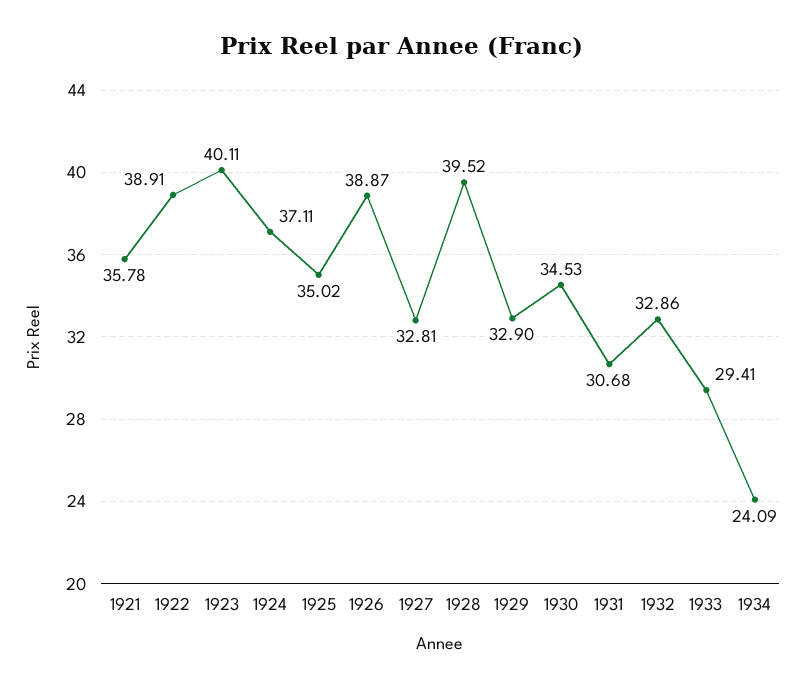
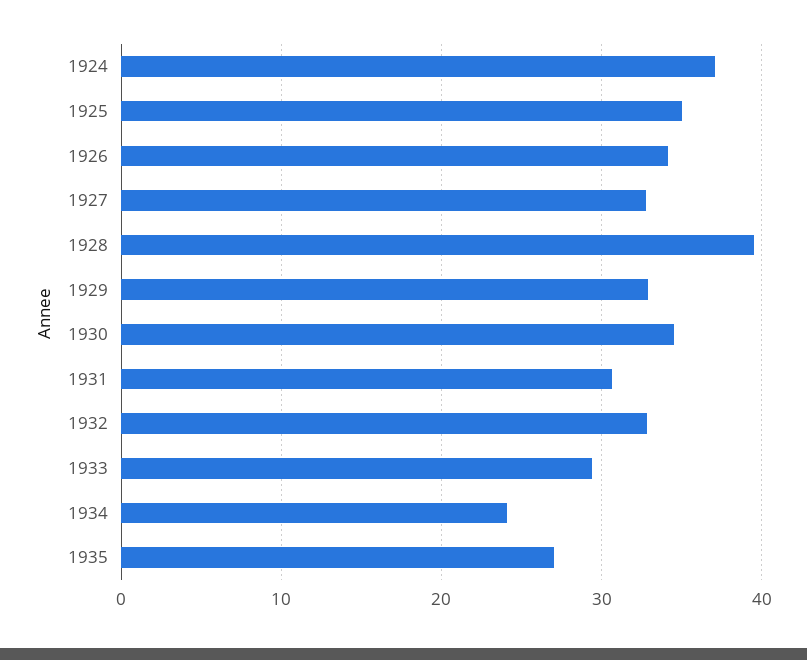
1921: 35.78 -> none
1922: 38.91 -> none
1923: 40.11 -> none
1926: 38.87 -> 34
1935: none -> 27

